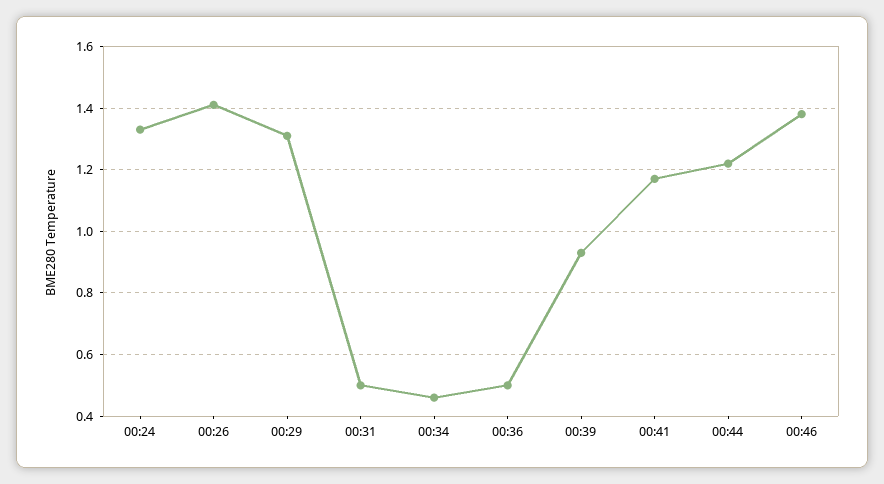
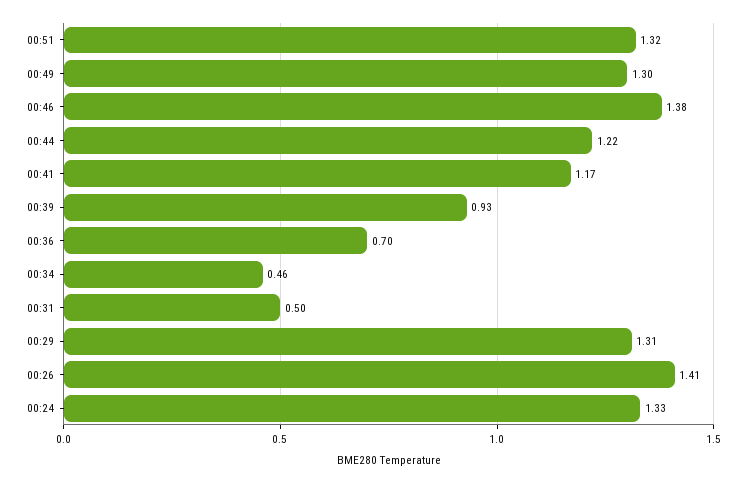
00:36: 0.5 -> 0.7
00:51: none -> 1.32
00:49: none -> 1.3

